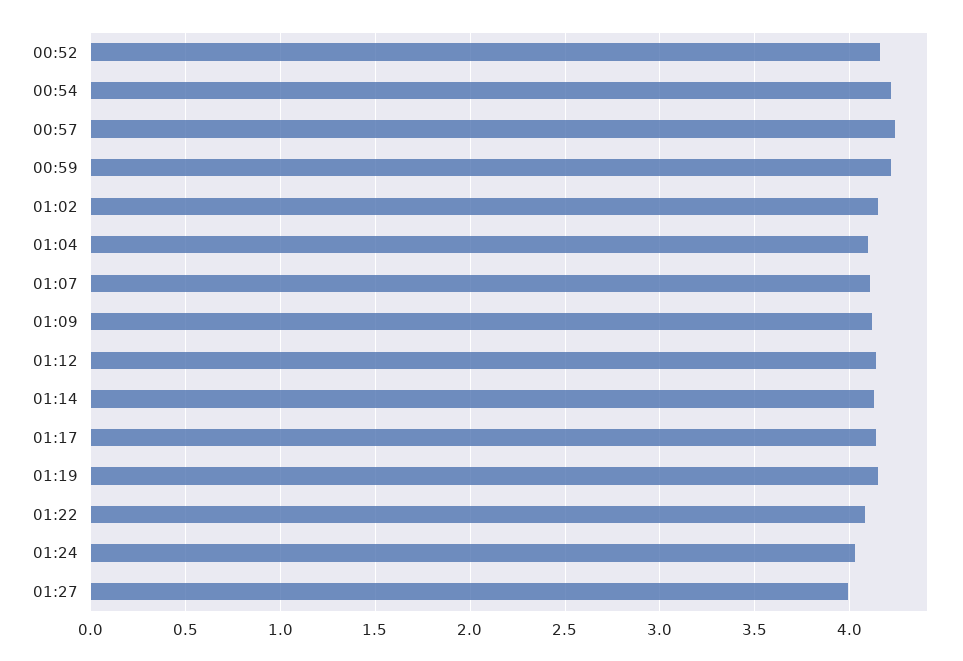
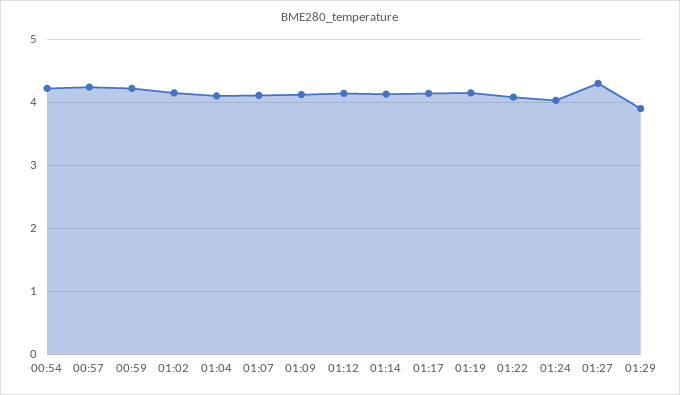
00:52: 4.15 -> none
01:27: 4 -> 4.3
01:29: none -> 3.9

